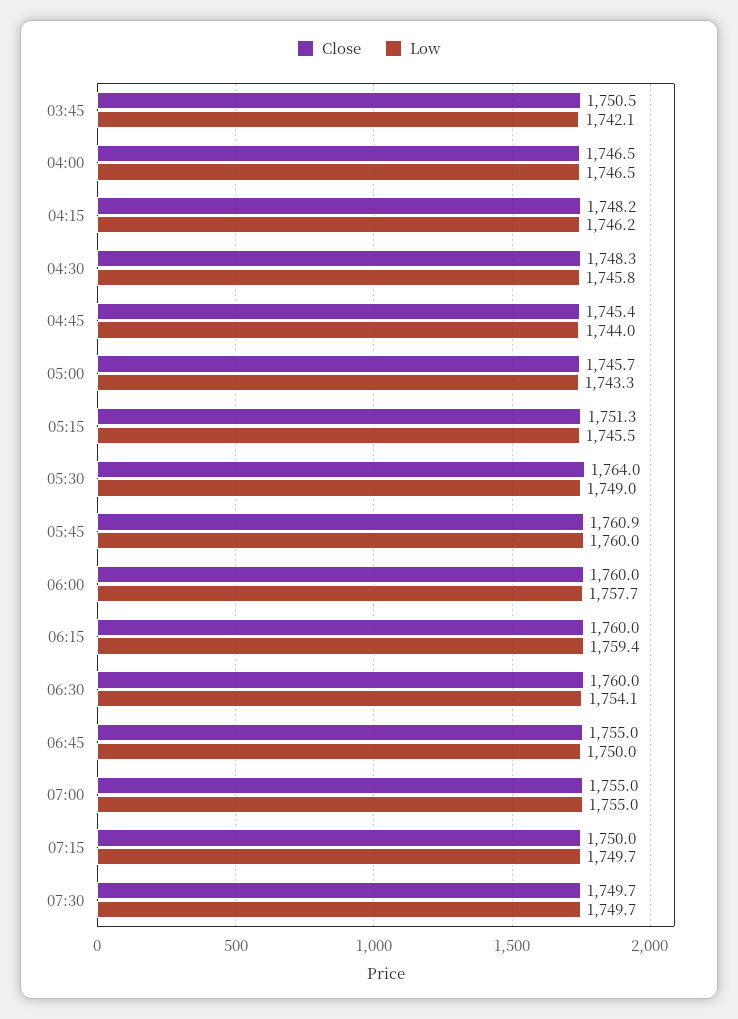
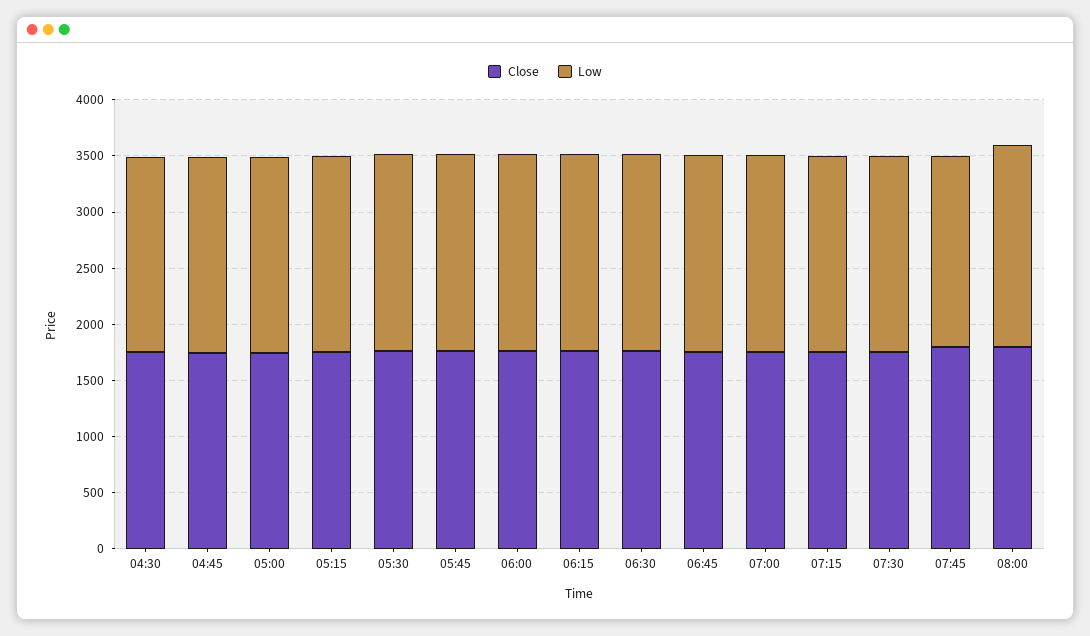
Close, 03:45: 1750.5 -> none
Low, 03:45: 1742.1 -> none
Close, 04:00: 1746.5 -> none
Low, 04:00: 1746.5 -> none
Close, 04:15: 1748.2 -> none
Low, 04:15: 1746.2 -> none
Close, 07:45: none -> 1800
Low, 07:45: none -> 1700
Close, 08:00: none -> 1800
Low, 08:00: none -> 1800

